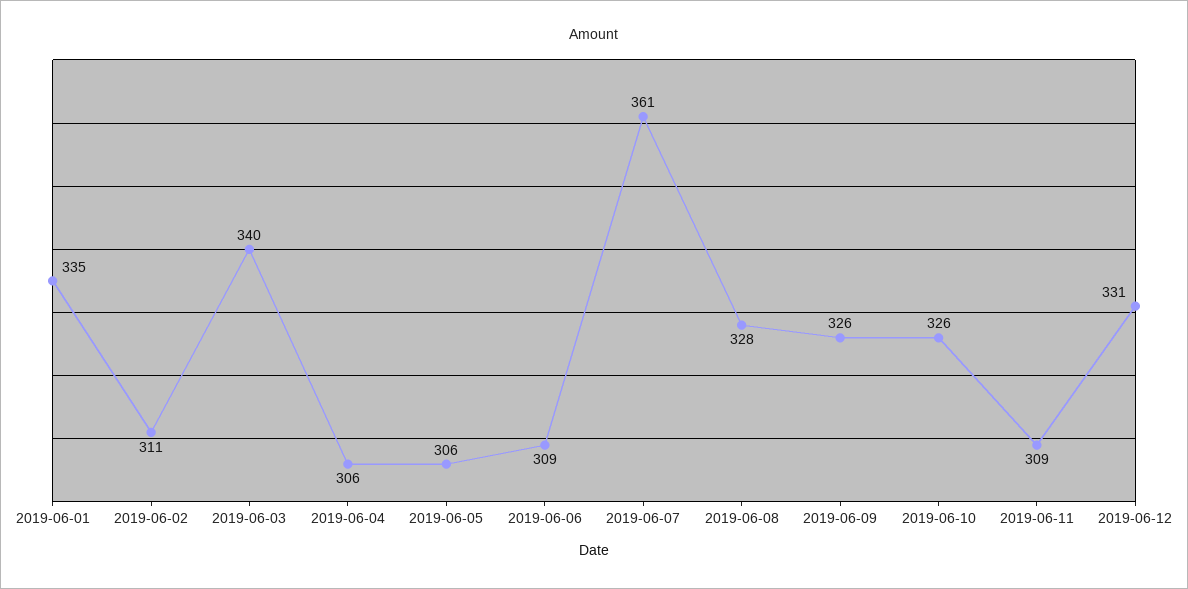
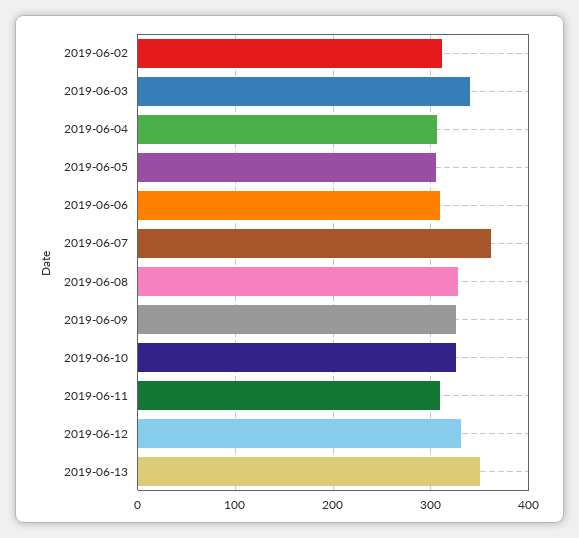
2019-06-01: 335 -> none
2019-06-13: none -> 350

